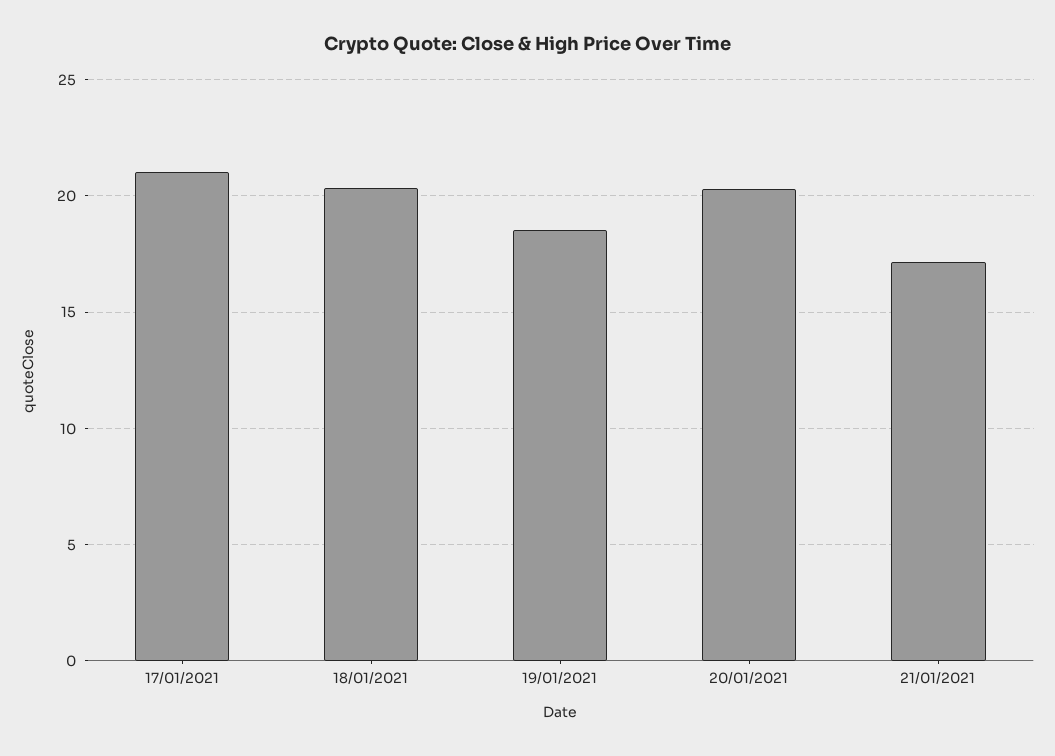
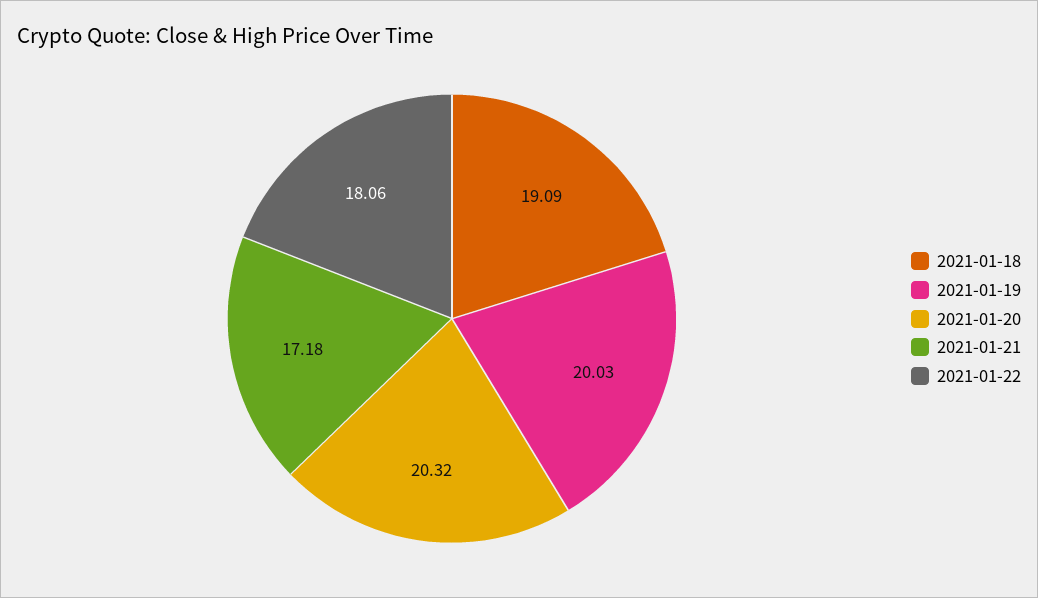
17/01/2021: 21 -> none
18/01/2021: 20.5 -> 19.09
19/01/2021: 18.5 -> 20.03
2021-01-22: none -> 18.06

